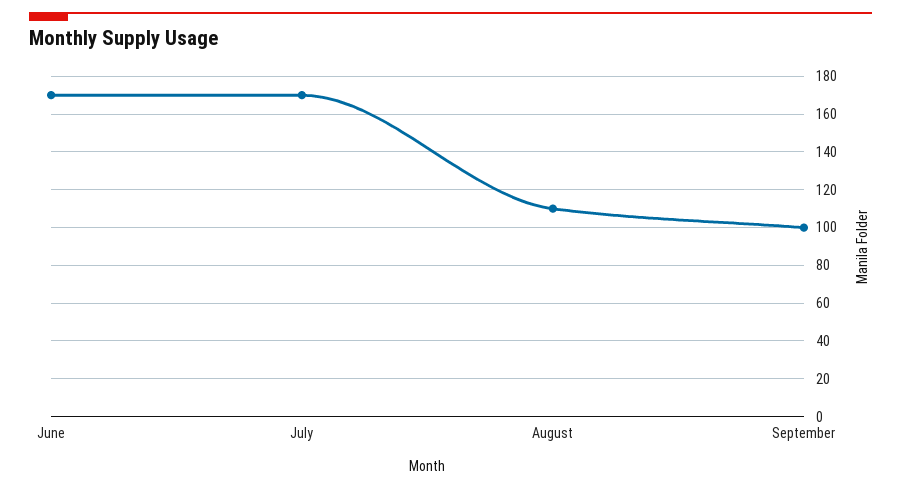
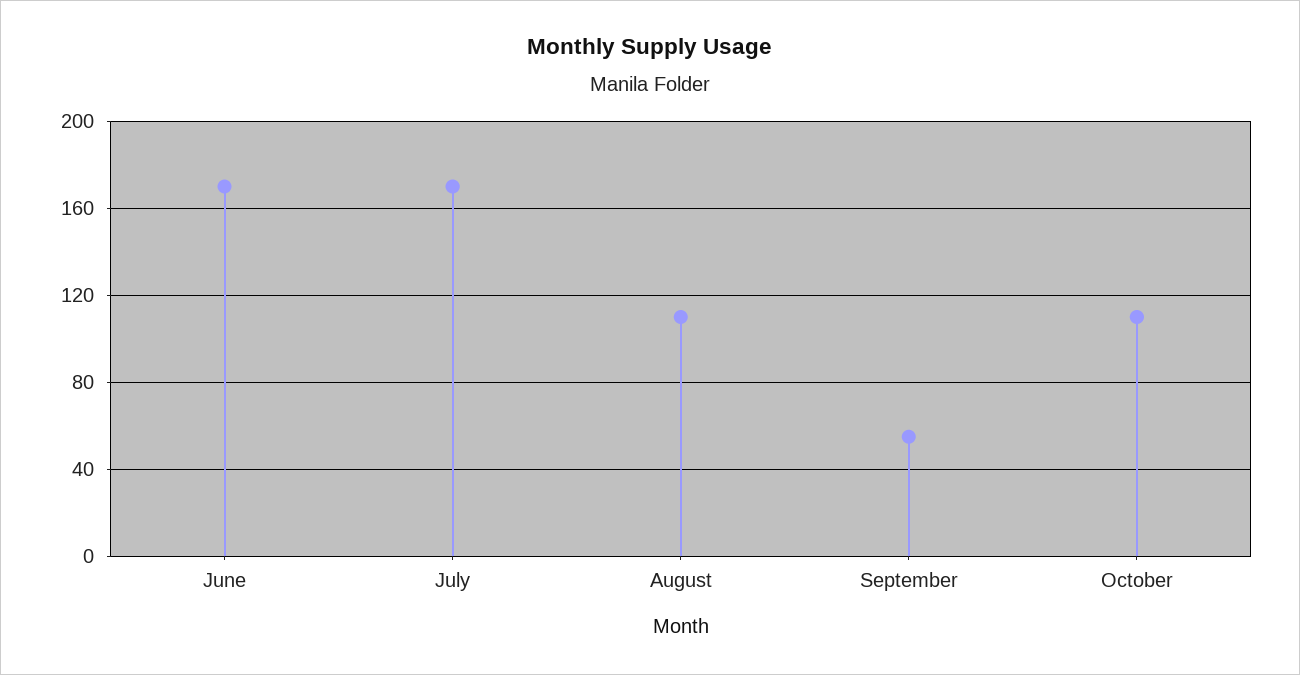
September: 100 -> 55
October: none -> 110

